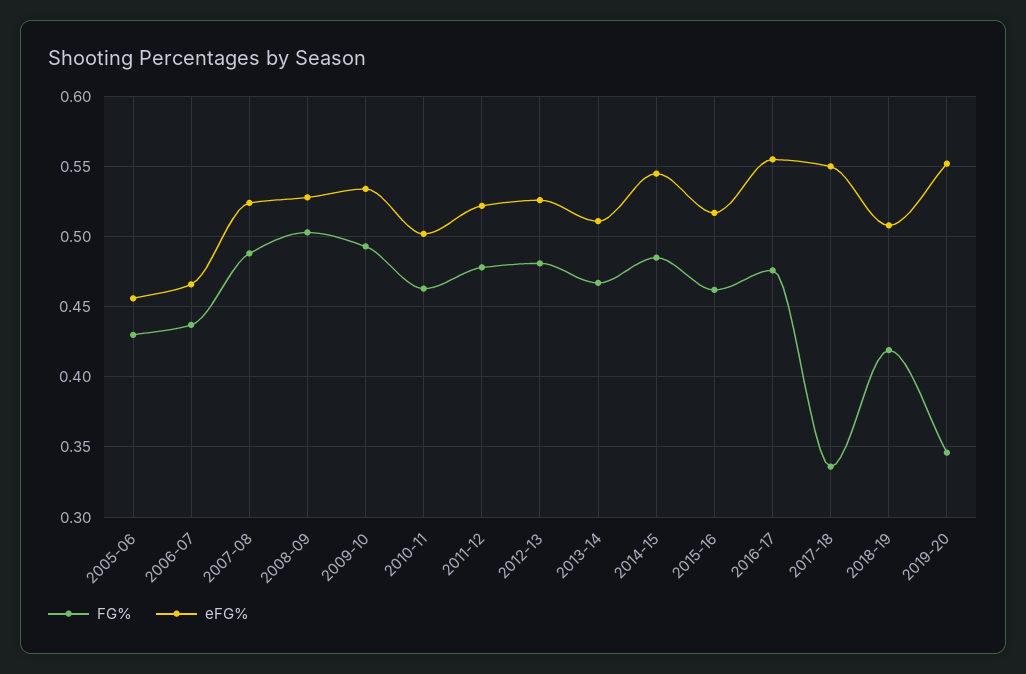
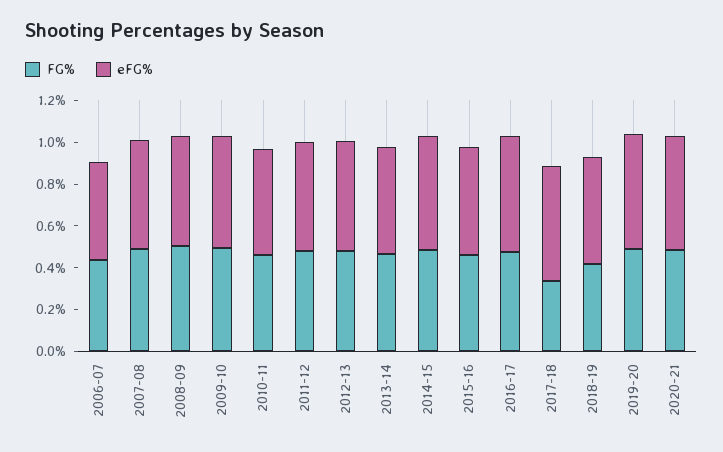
FG%, 2005-06: 0.43 -> none
eFG%, 2005-06: 0.455 -> none
FG%, 2019-20: 0.345 -> 0.5
FG%, 2020-21: none -> 0.5
eFG%, 2020-21: none -> 0.55

